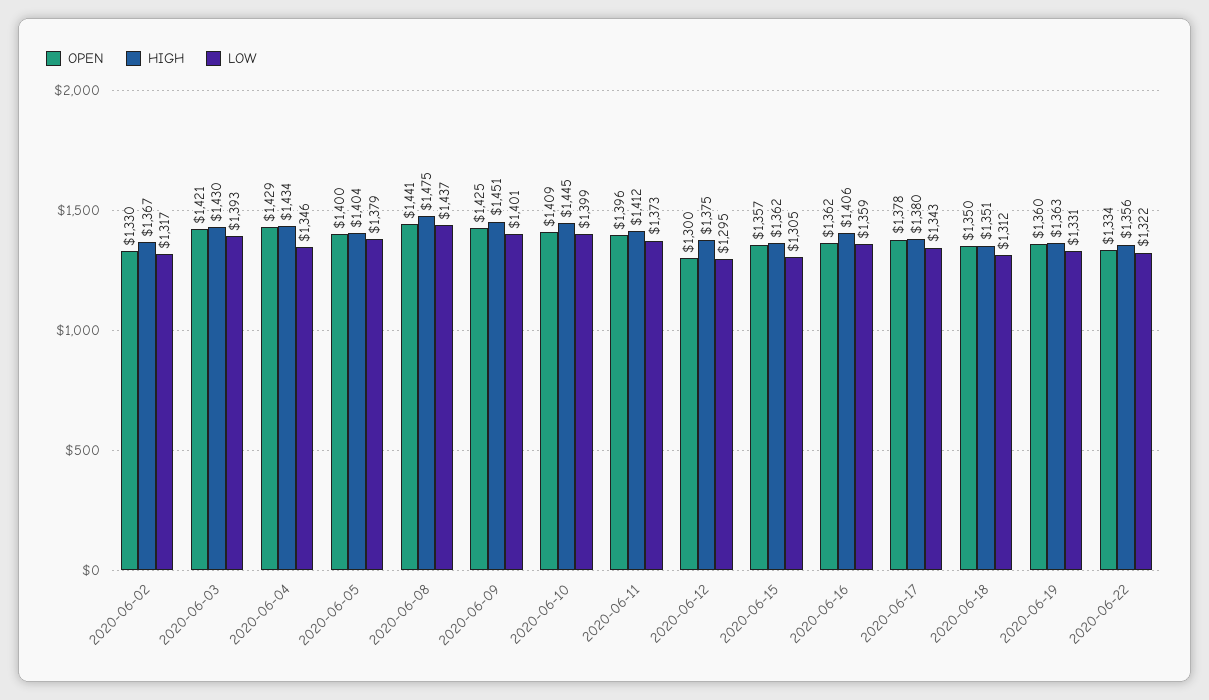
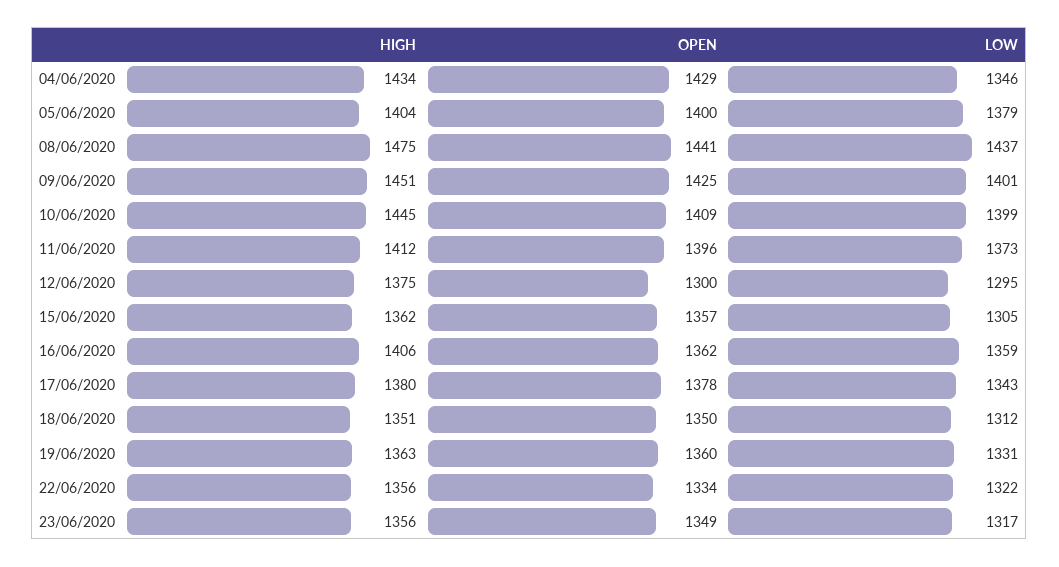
OPEN, 2020-06-02: 1330 -> none
HIGH, 2020-06-02: 1367 -> none
LOW, 2020-06-02: 1317 -> none
OPEN, 2020-06-03: 1421 -> none
HIGH, 2020-06-03: 1430 -> none
LOW, 2020-06-03: 1393 -> none
HIGH, 23/06/2020: none -> 1356
OPEN, 23/06/2020: none -> 1349
LOW, 23/06/2020: none -> 1317

